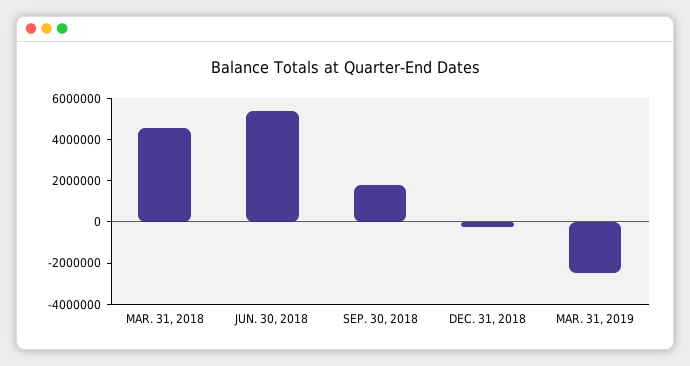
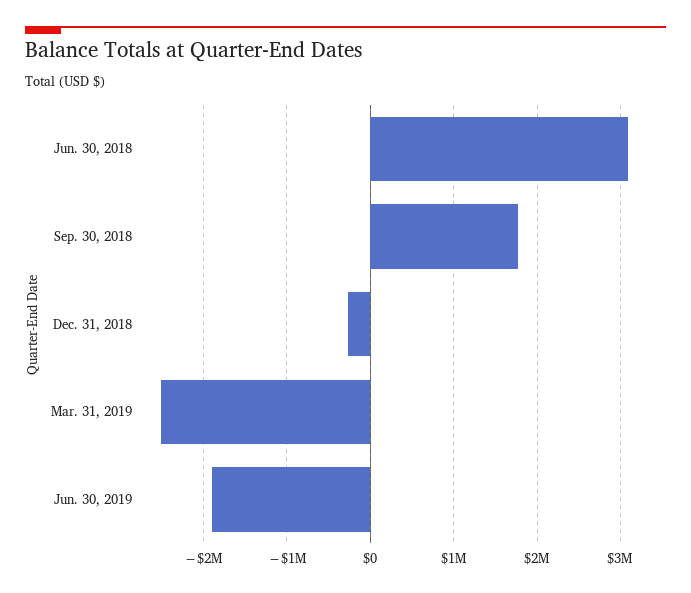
MAR. 31, 2018: 4500000 -> none
JUN. 30, 2018: 5500000 -> 3100000
Jun. 30, 2019: none -> -1900000

